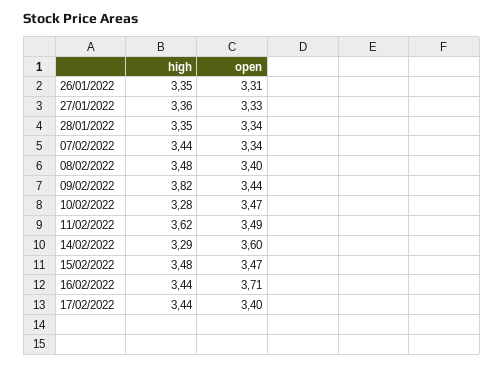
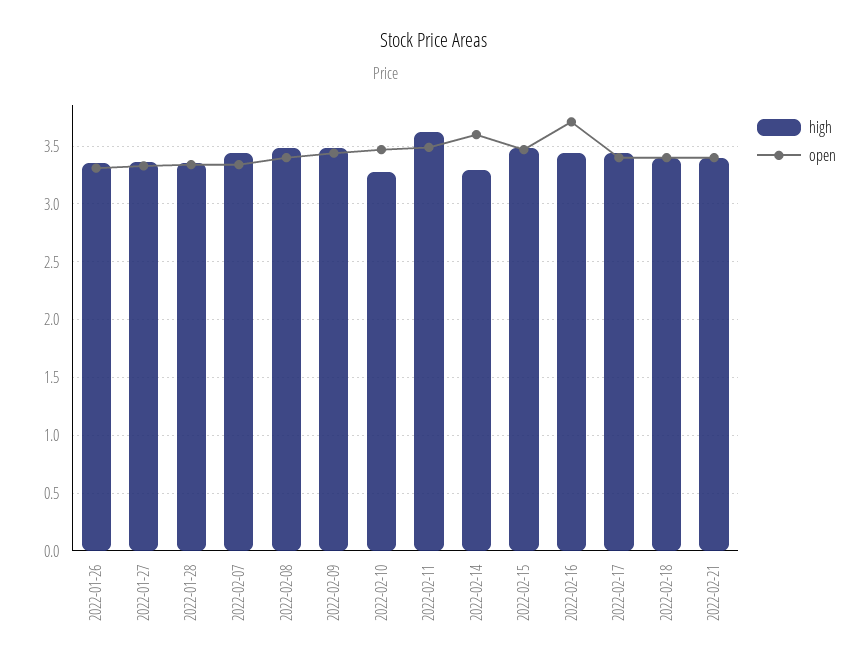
high, 09/02/2022: 3.82 -> 3.5
high, 2022-02-18: none -> 3.4
open, 2022-02-18: none -> 3.4
high, 2022-02-21: none -> 3.4
open, 2022-02-21: none -> 3.4

